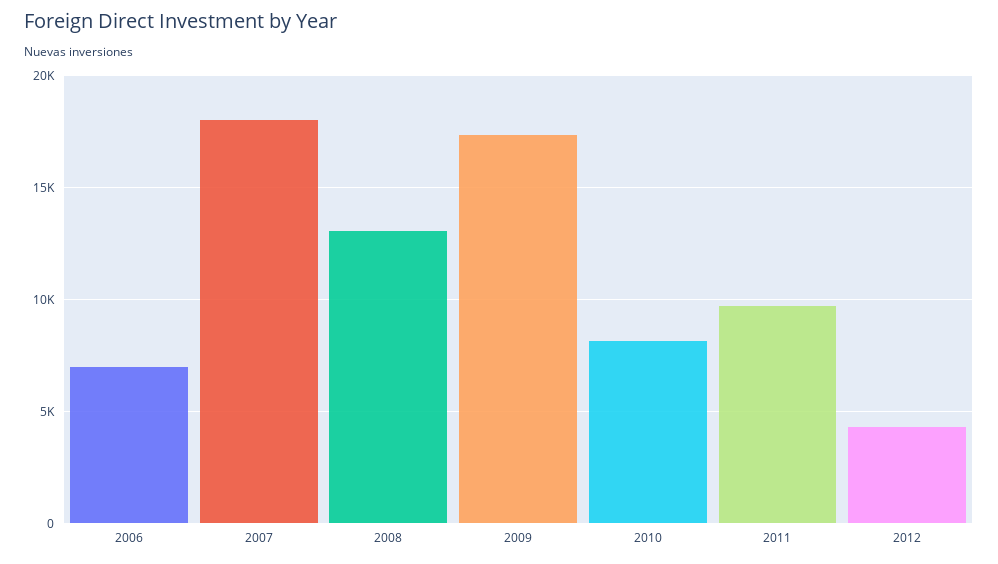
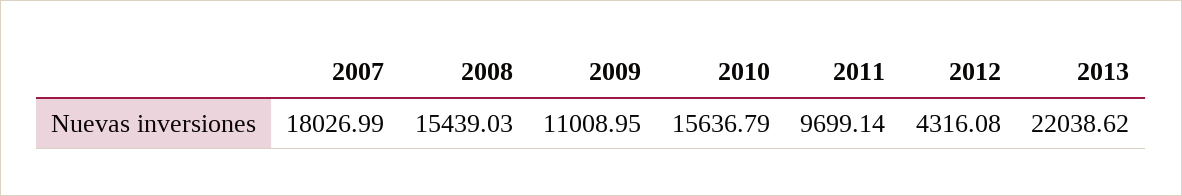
2006: 7000 -> none
2008: 13000 -> 15439.03
2009: 17500 -> 11008.95
2010: 8000 -> 15636.79
2013: none -> 22038.62

